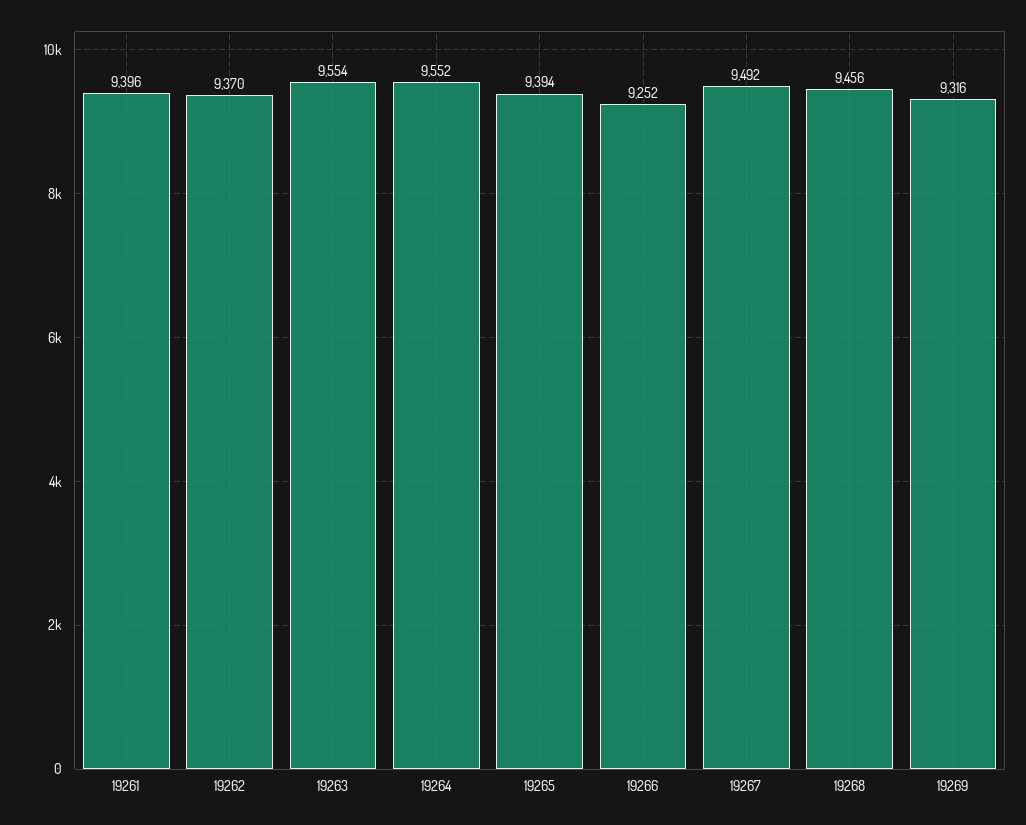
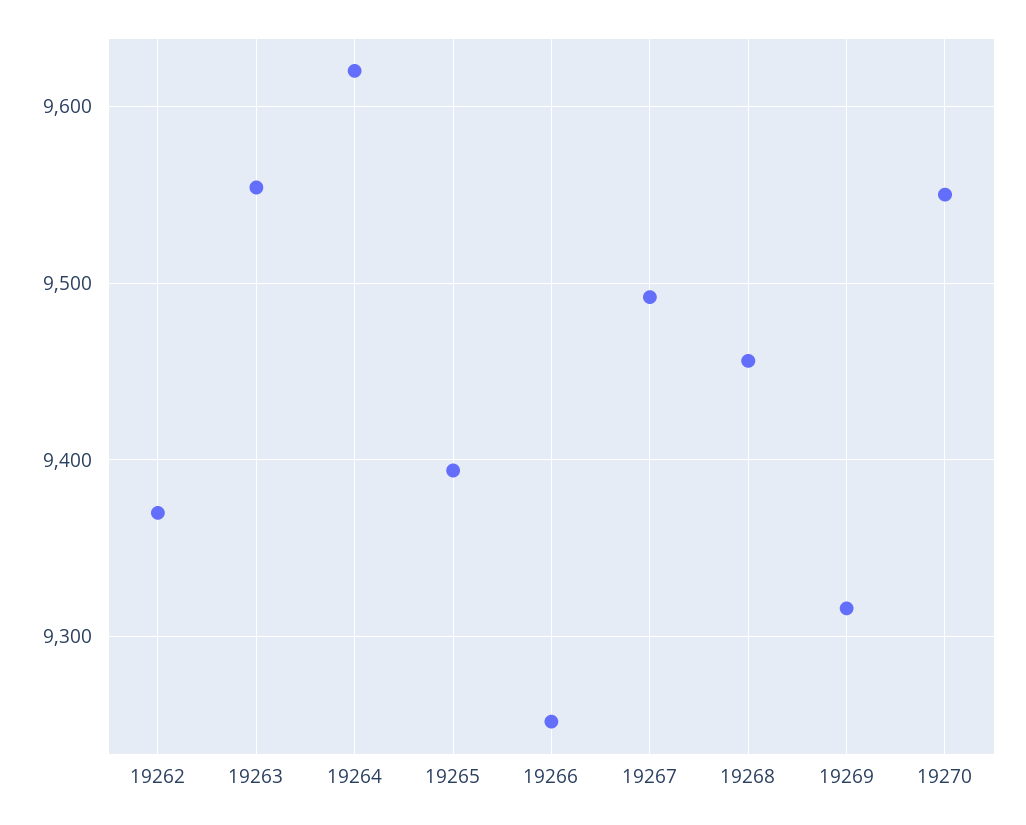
19261: 9396 -> none
19264: 9552 -> 9620
19270: none -> 9550

